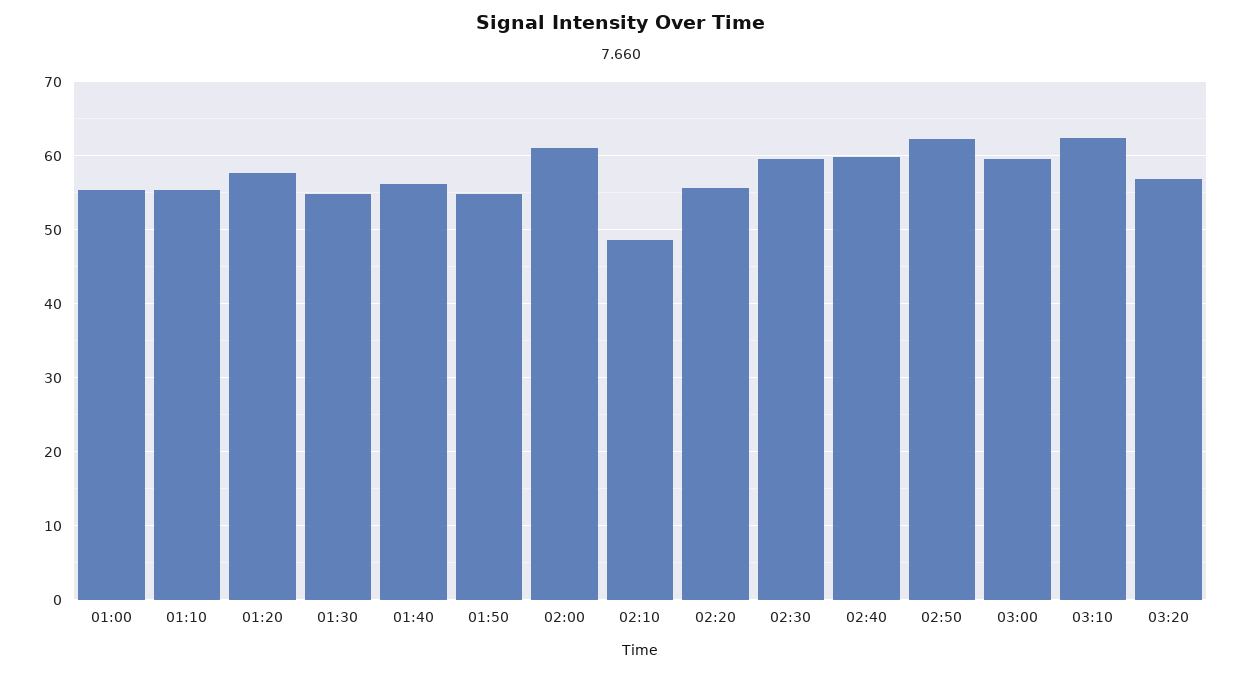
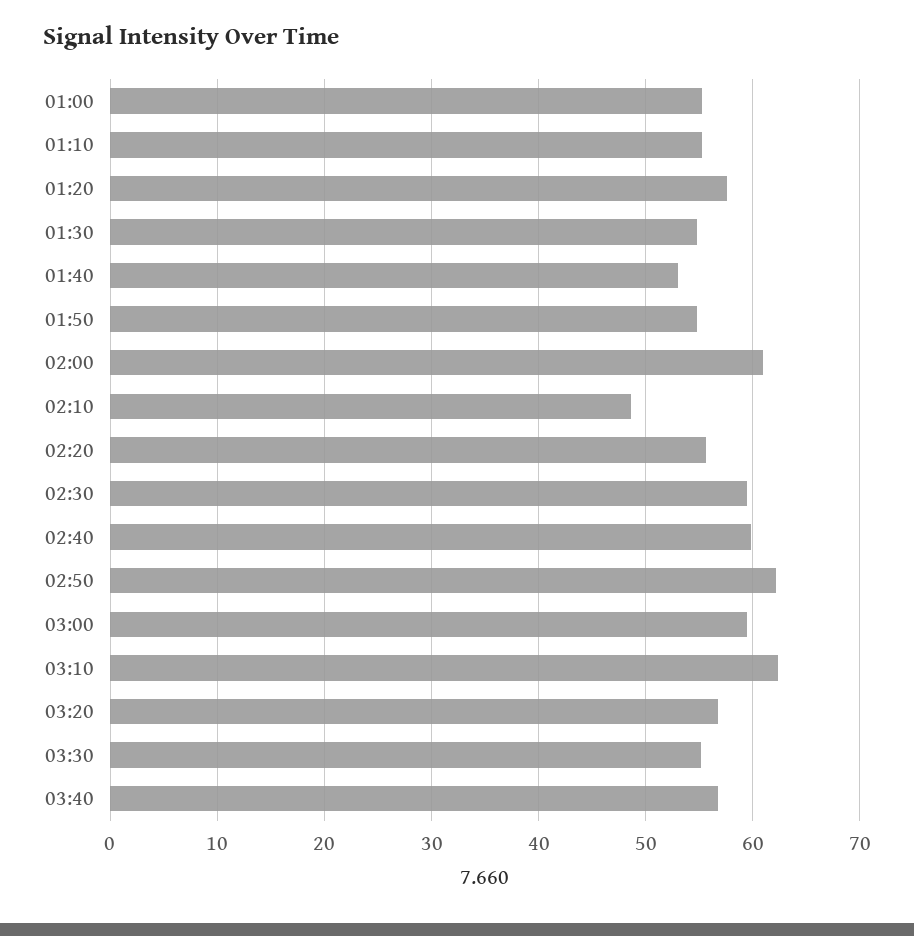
01:40: 56 -> 53
03:30: none -> 55
03:40: none -> 57

